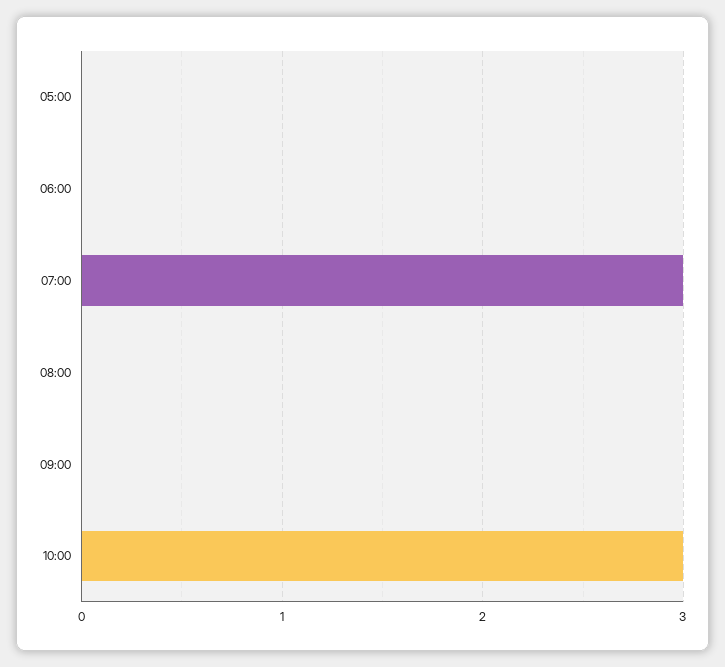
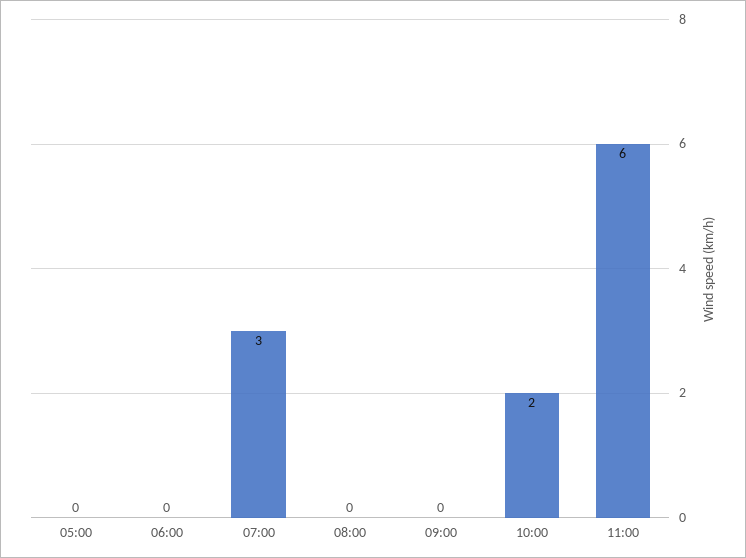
10:00: 3 -> 2
11:00: none -> 6

